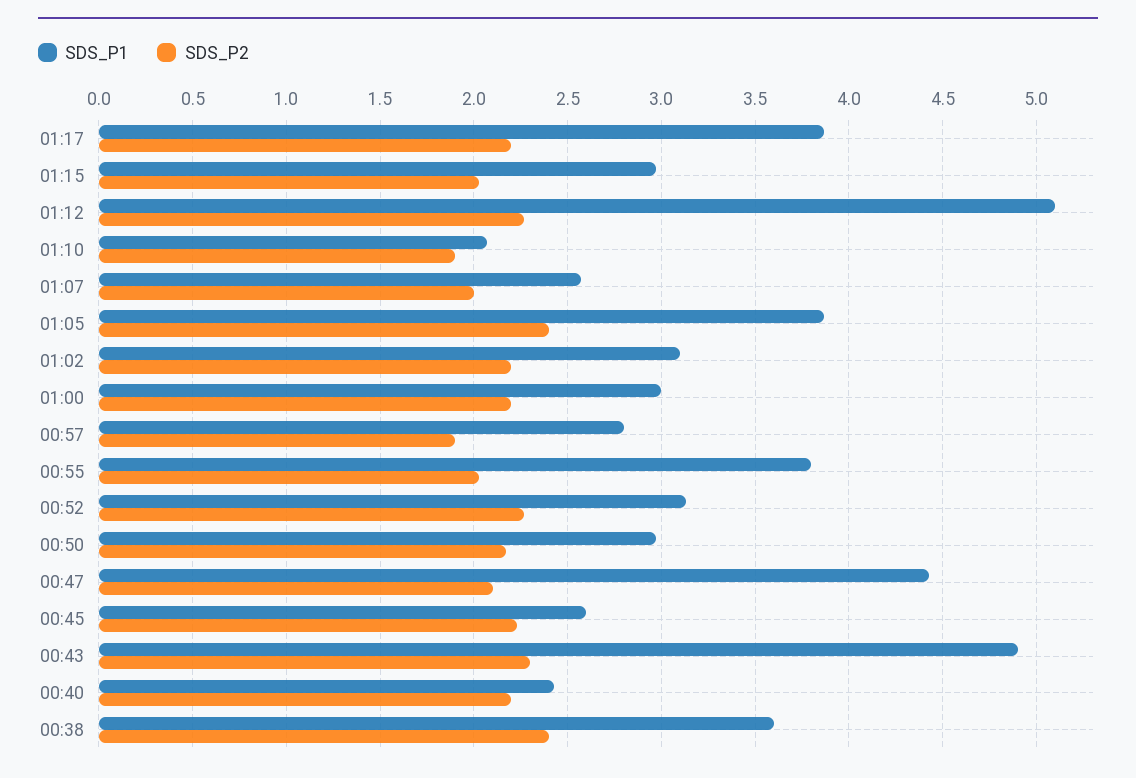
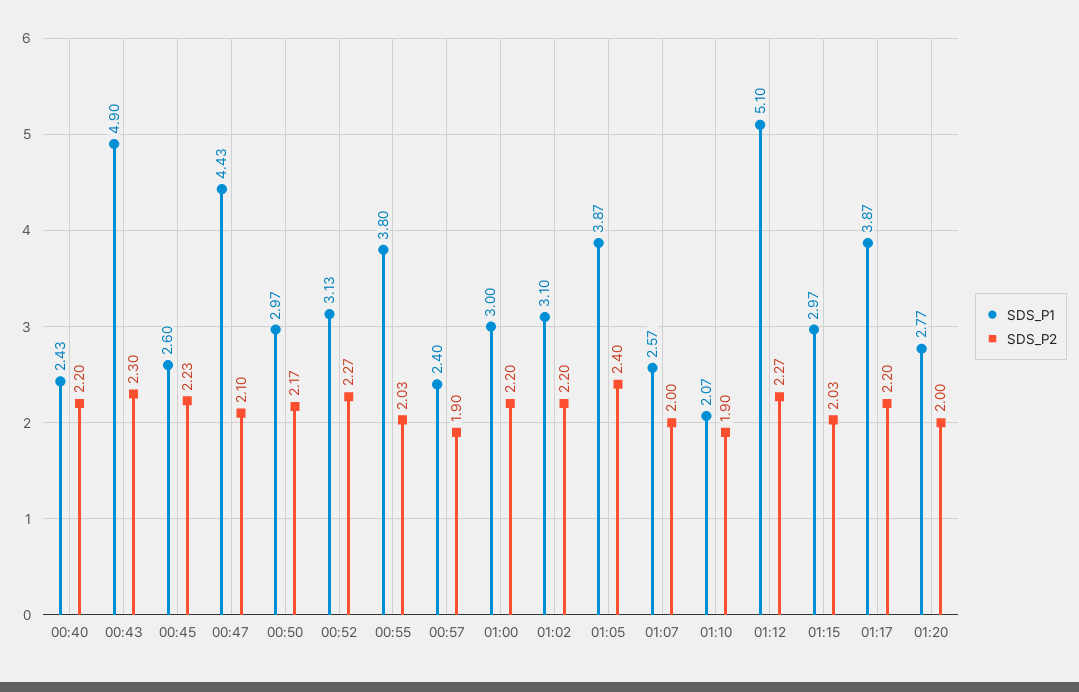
SDS_P1, 00:57: 2.8 -> 2.4
SDS_P1, 00:38: 3.6 -> none
SDS_P2, 00:38: 2.4 -> none
SDS_P1, 01:20: none -> 2.77
SDS_P2, 01:20: none -> 2

